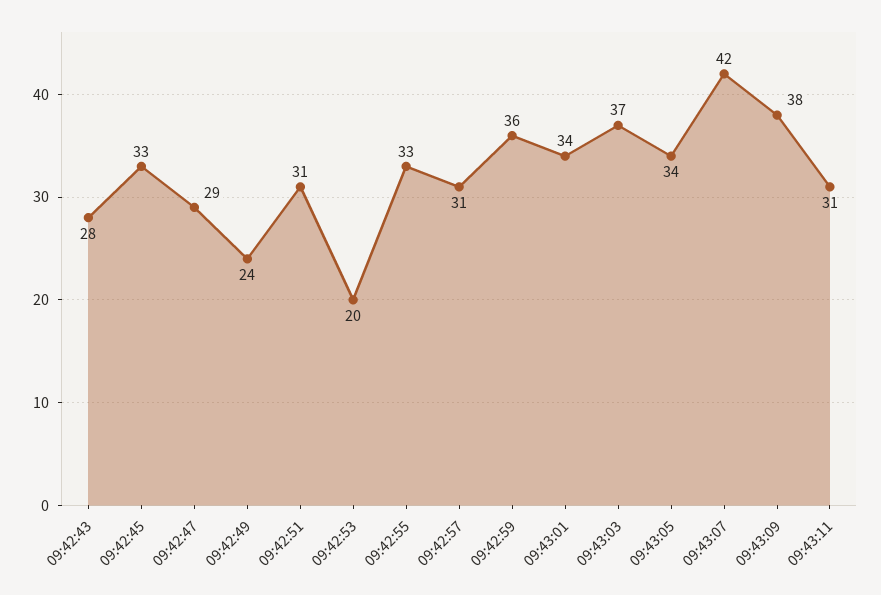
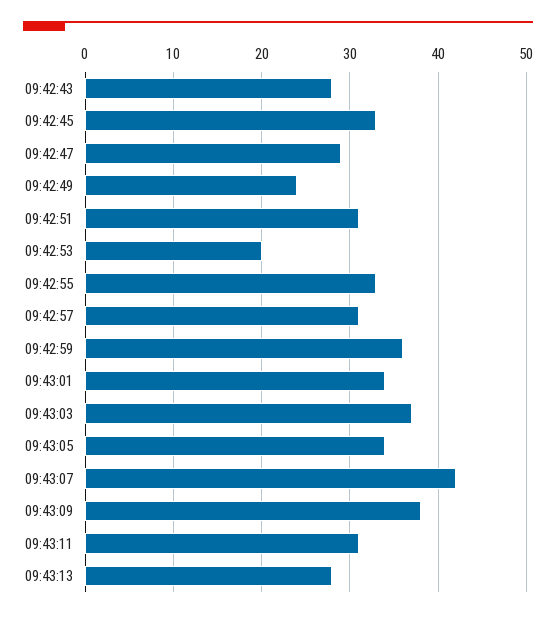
09:43:13: none -> 28

